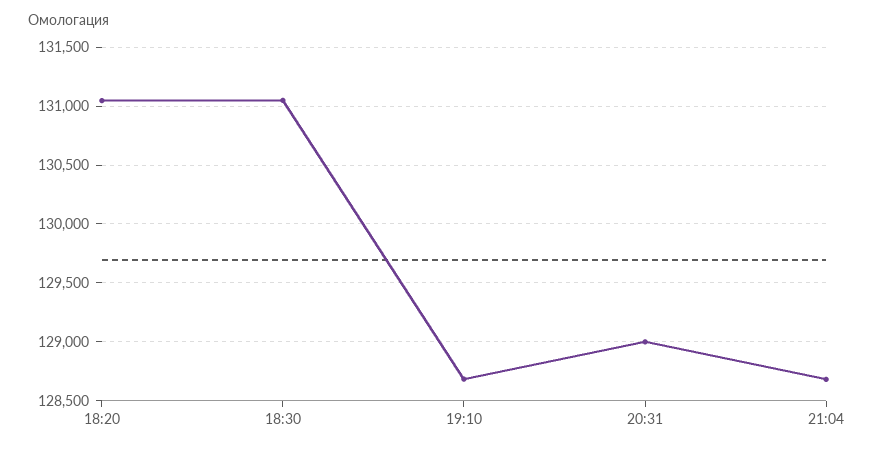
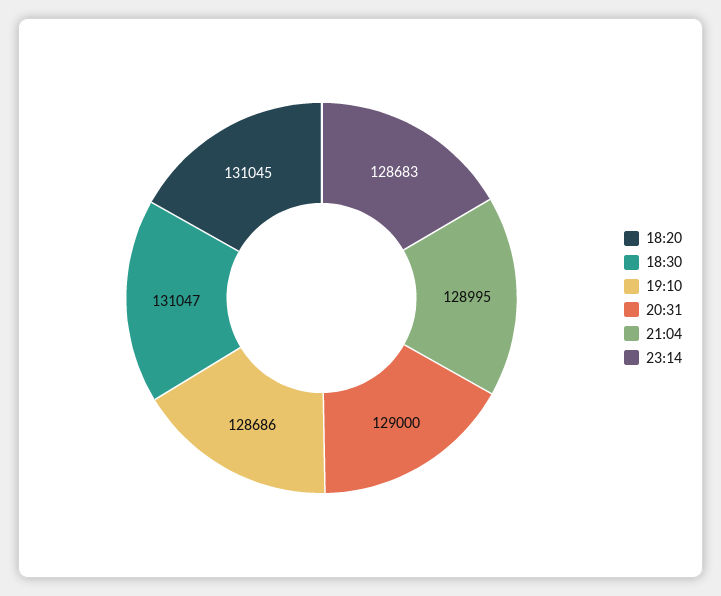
21:04: 128700 -> 128995
23:14: none -> 128683

